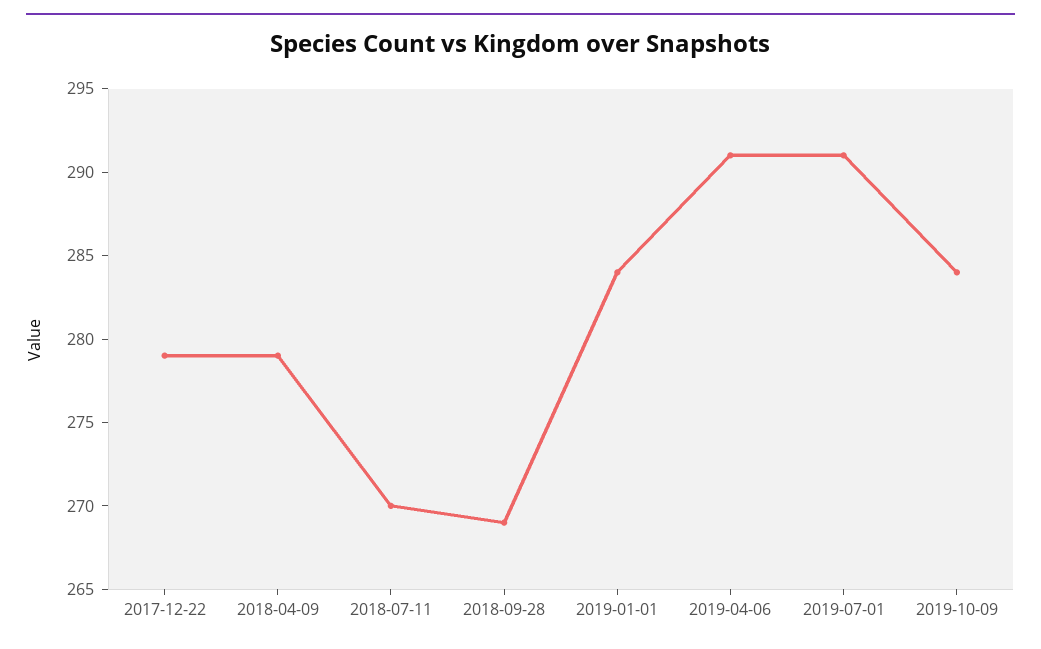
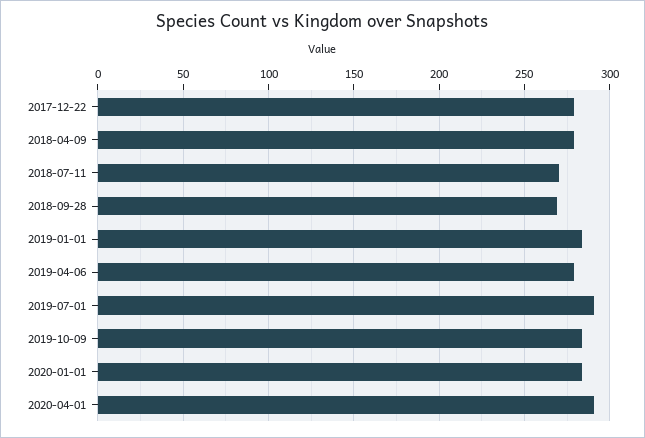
2019-04-06: 291 -> 280
2020-01-01: none -> 285
2020-04-01: none -> 290

